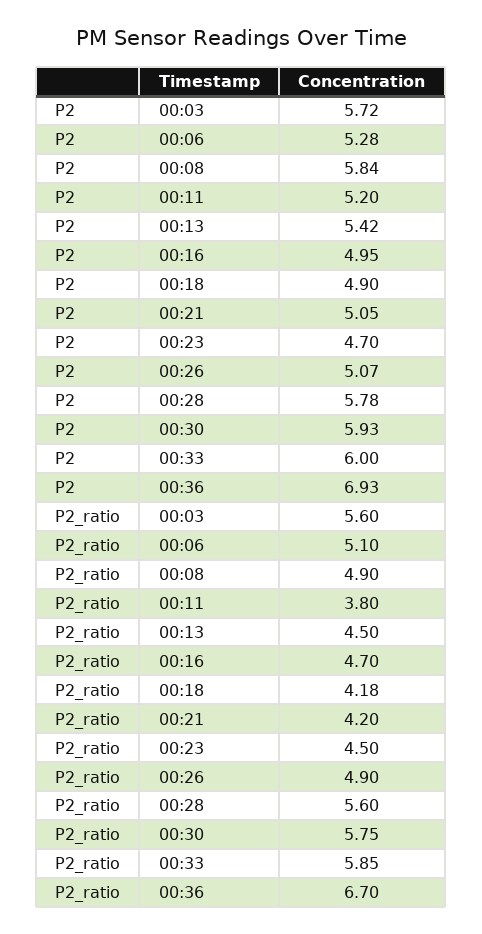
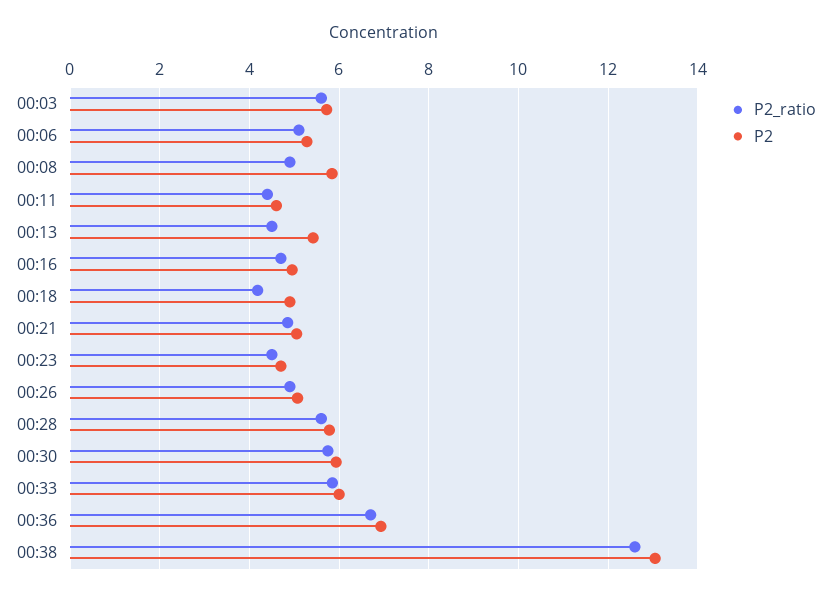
P2, 00:11: 5.2 -> 4.6
P2_ratio, 00:11: 3.8 -> 4.4
P2_ratio, 00:21: 4.2 -> 4.8
P2_ratio, 00:38: none -> 12.6
P2, 00:38: none -> 13

